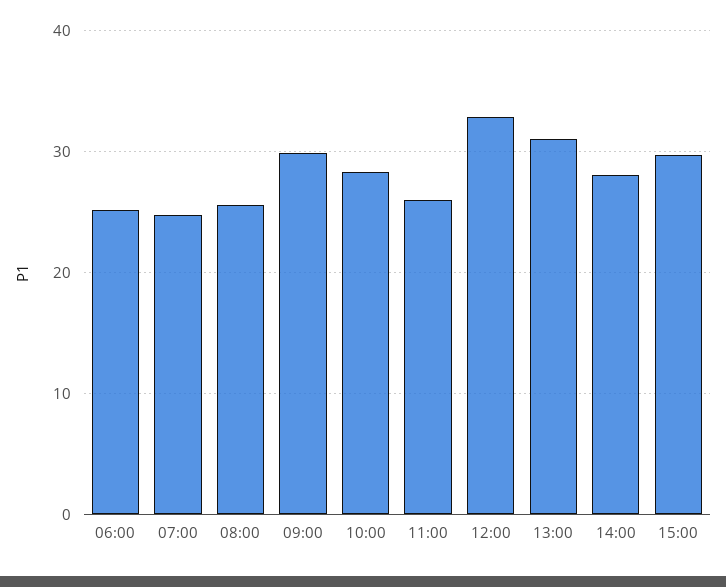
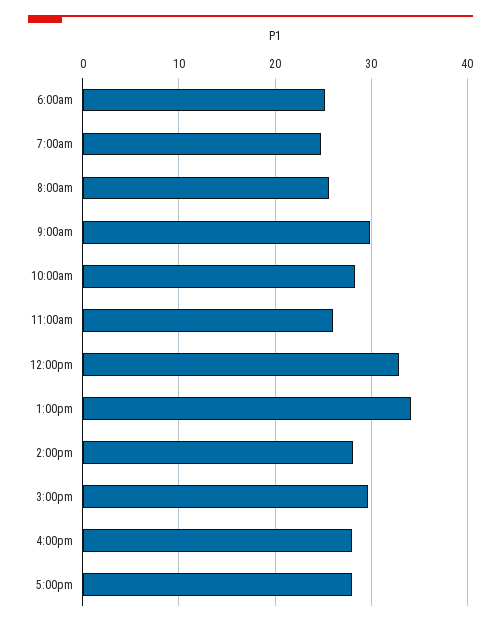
13:00: 31 -> 34
4:00pm: none -> 28
5:00pm: none -> 28

